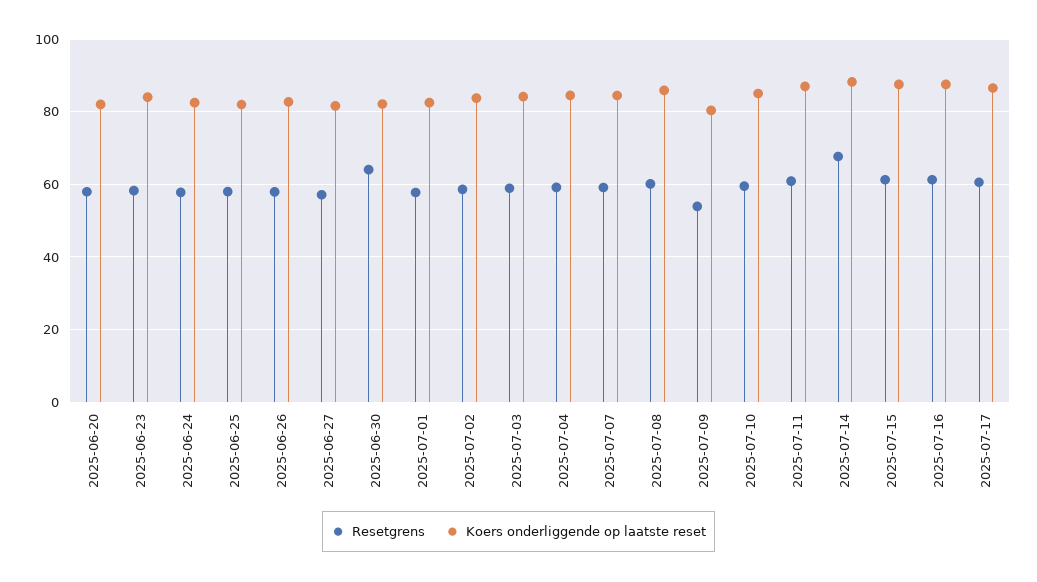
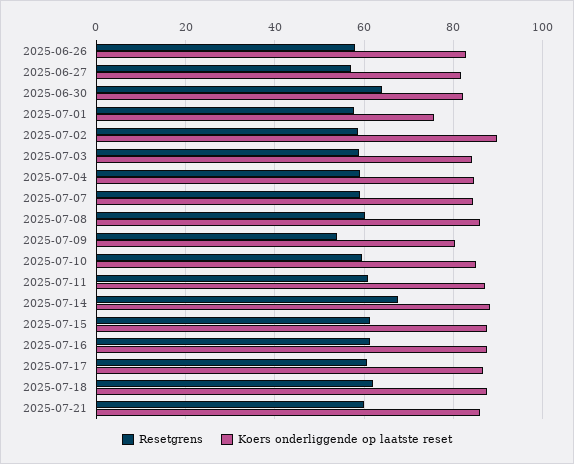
Resetgrens, 2025-06-20: 58 -> none
Koers onderliggende op laatste reset, 2025-06-20: 82 -> none
Resetgrens, 2025-06-23: 58 -> none
Koers onderliggende op laatste reset, 2025-06-23: 84 -> none
Resetgrens, 2025-06-24: 58 -> none
Koers onderliggende op laatste reset, 2025-06-24: 82 -> none
Resetgrens, 2025-06-25: 58 -> none
Koers onderliggende op laatste reset, 2025-06-25: 82 -> none
Koers onderliggende op laatste reset, 2025-07-01: 82 -> 76
Koers onderliggende op laatste reset, 2025-07-02: 84 -> 90
Resetgrens, 2025-07-18: none -> 62
Koers onderliggende op laatste reset, 2025-07-18: none -> 88
Resetgrens, 2025-07-21: none -> 60
Koers onderliggende op laatste reset, 2025-07-21: none -> 86

